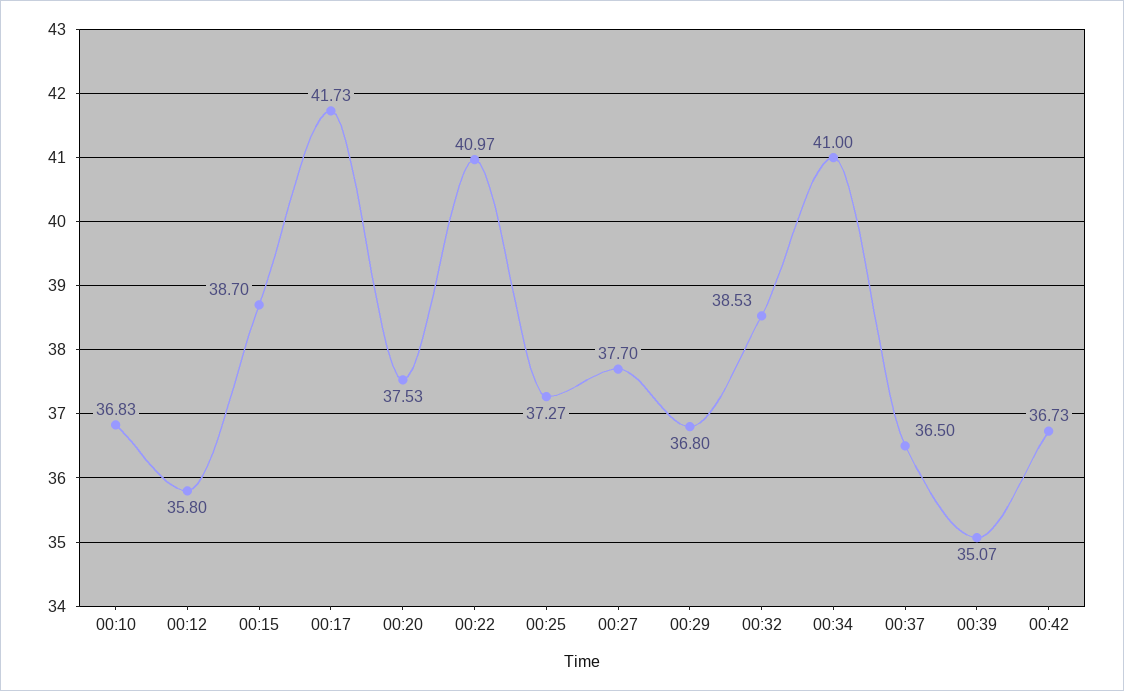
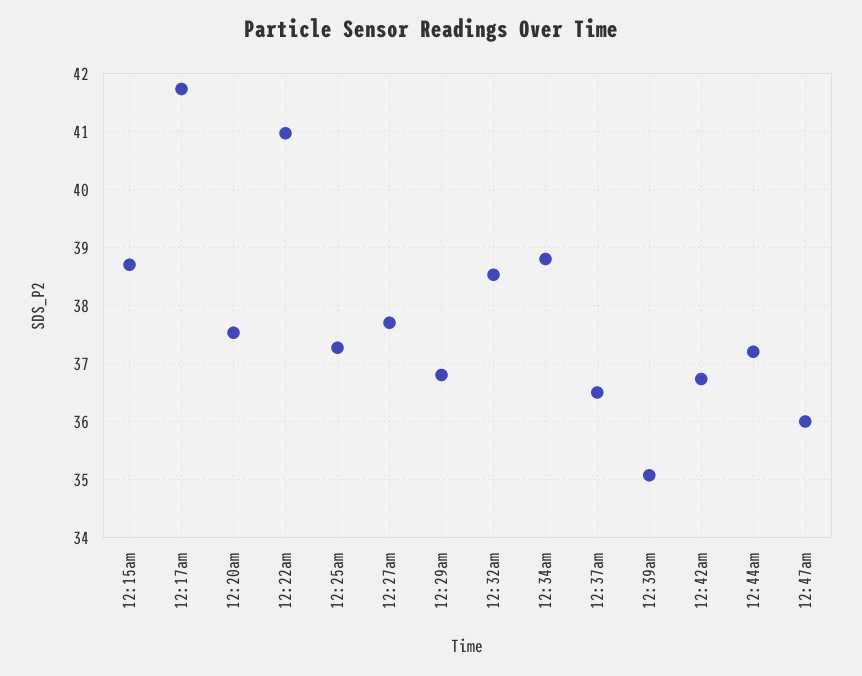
00:10: 36.83 -> none
00:12: 35.8 -> none
00:34: 41 -> 38.8
12:44am: none -> 37.2
12:47am: none -> 36

